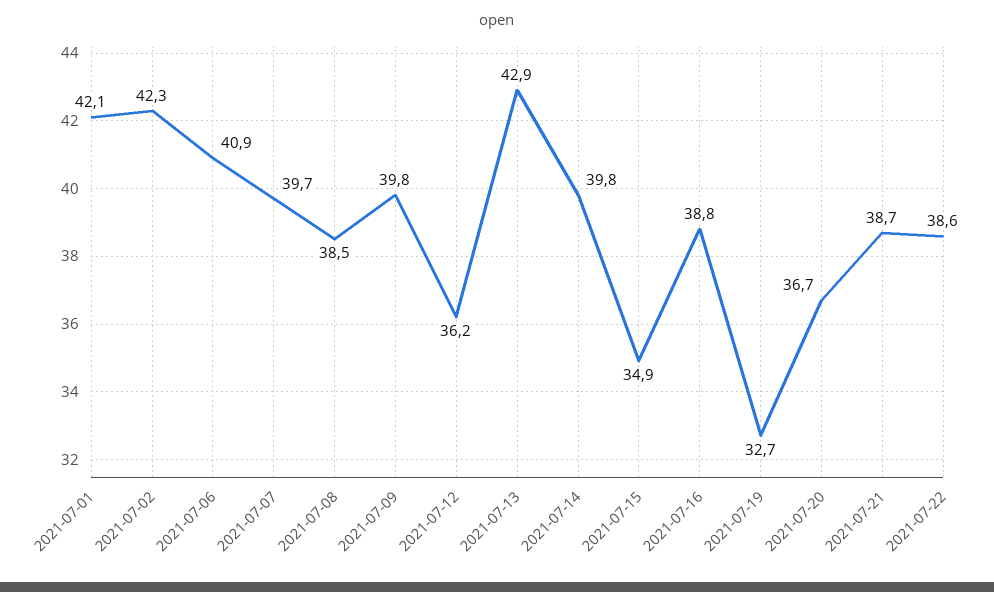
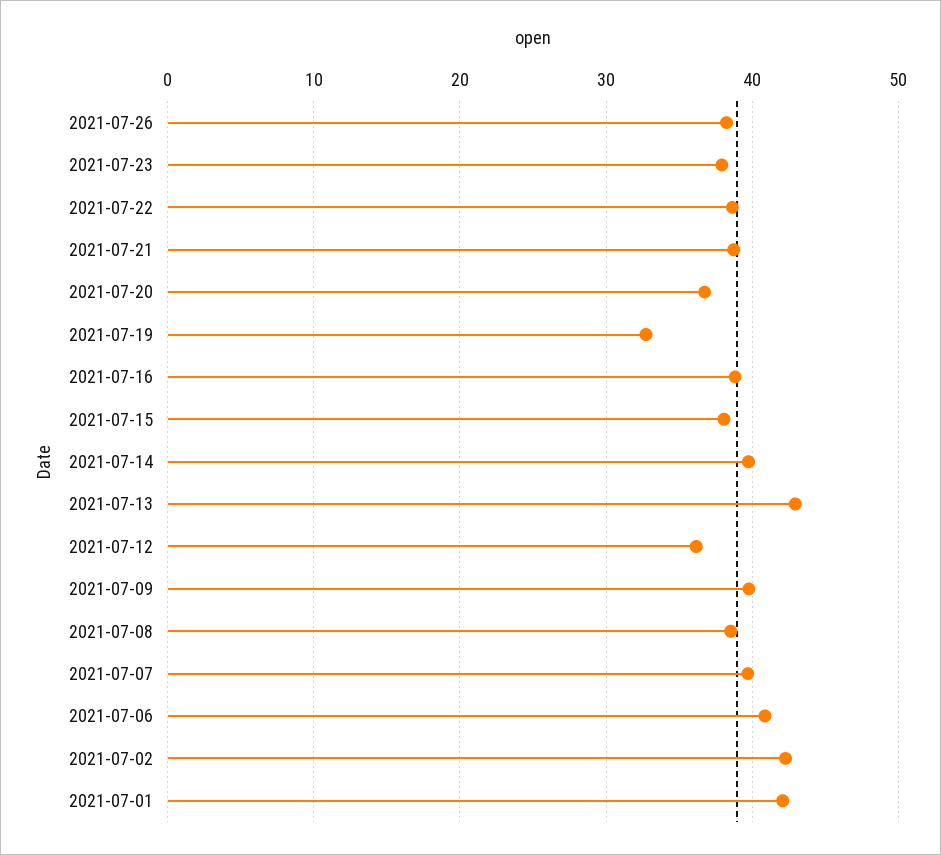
2021-07-15: 34.9 -> 38
2021-07-26: none -> 38
2021-07-23: none -> 38

